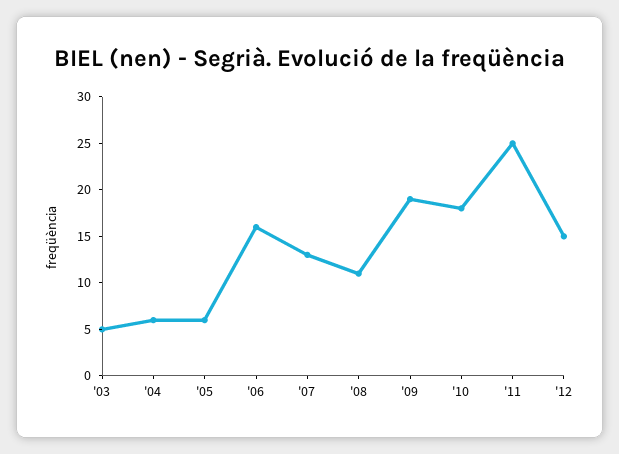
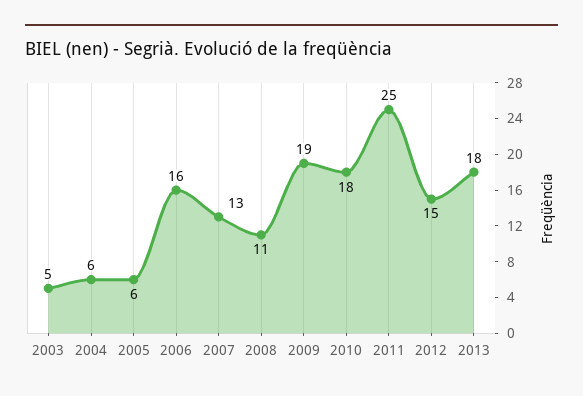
2013: none -> 18

